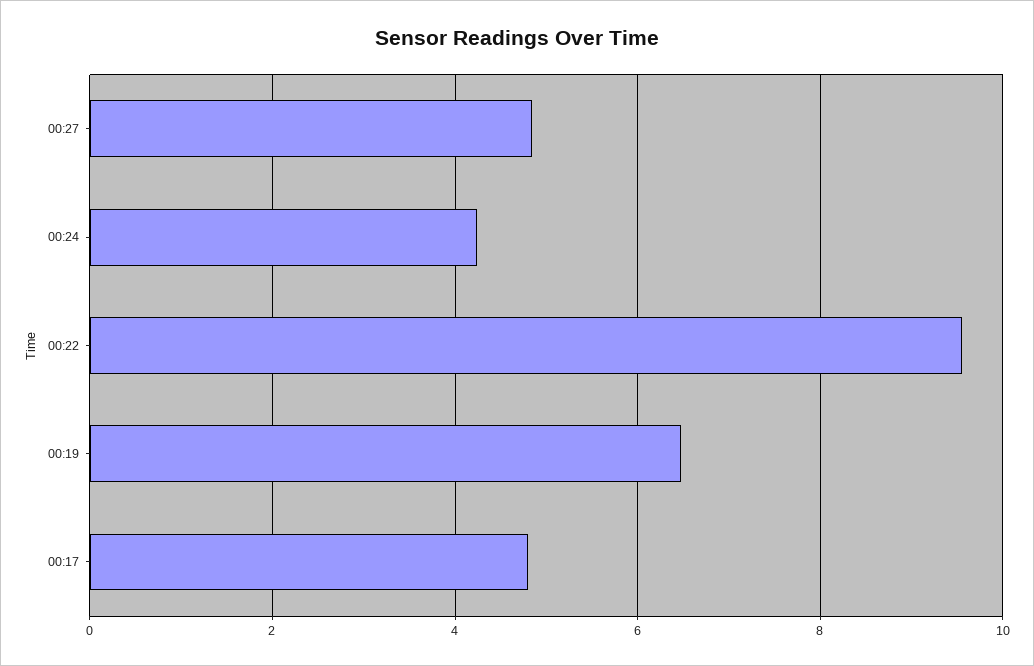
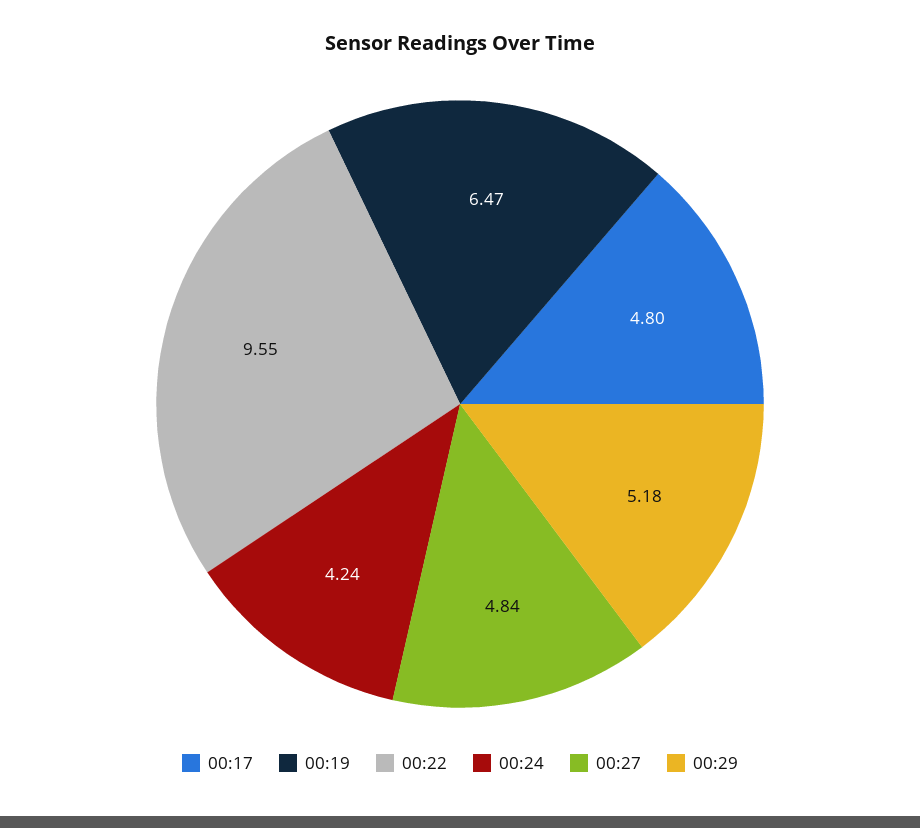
00:29: none -> 5.18

